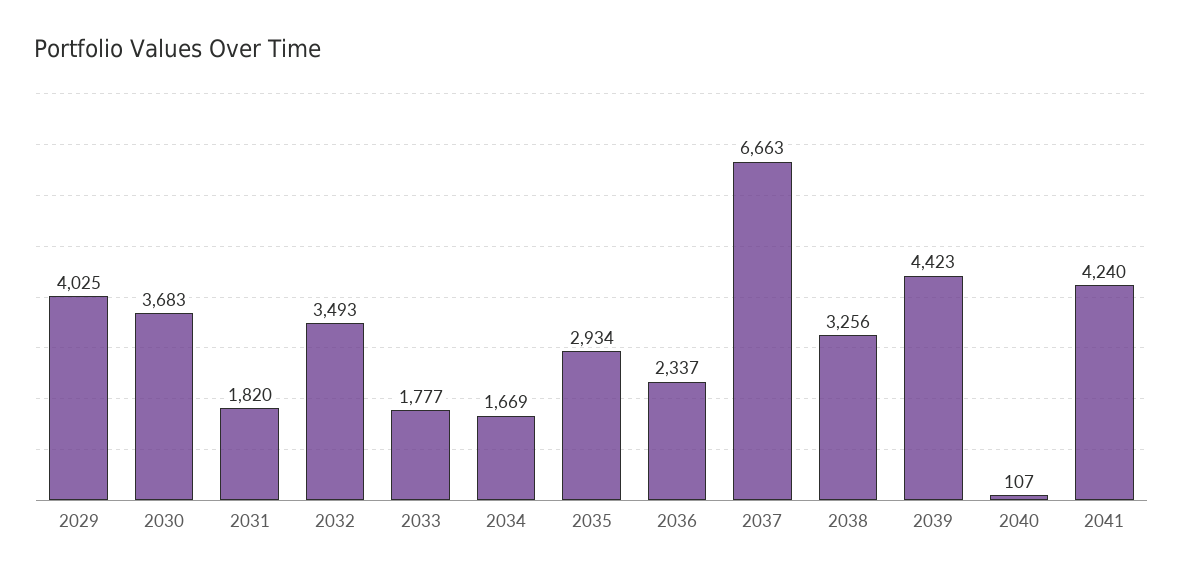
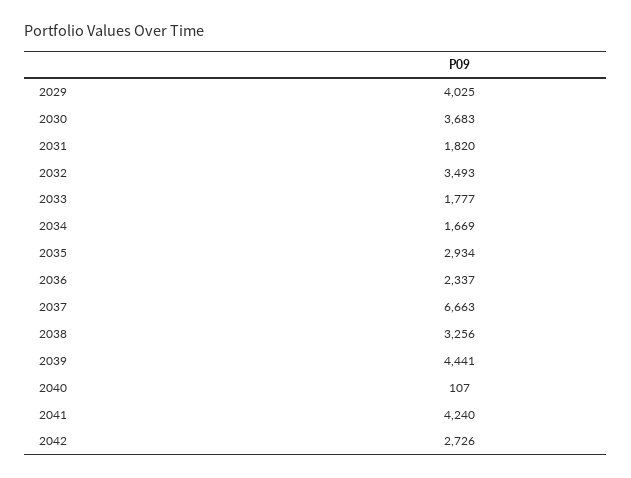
2039: 4423 -> 4441
2042: none -> 2726

